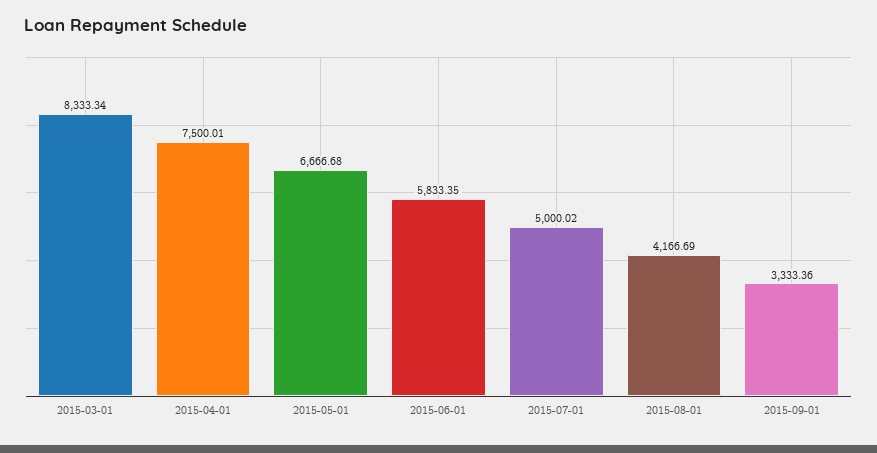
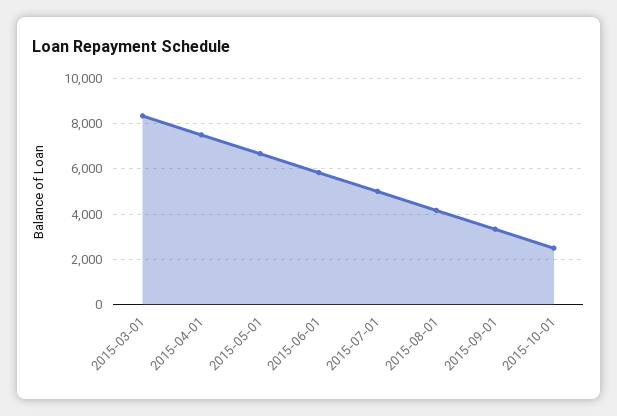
2015-10-01: none -> 2500

